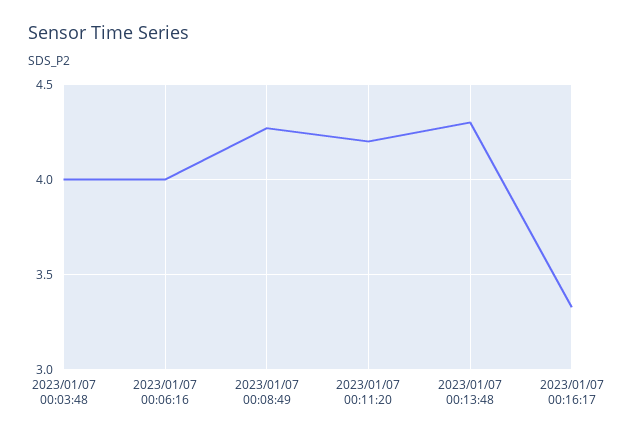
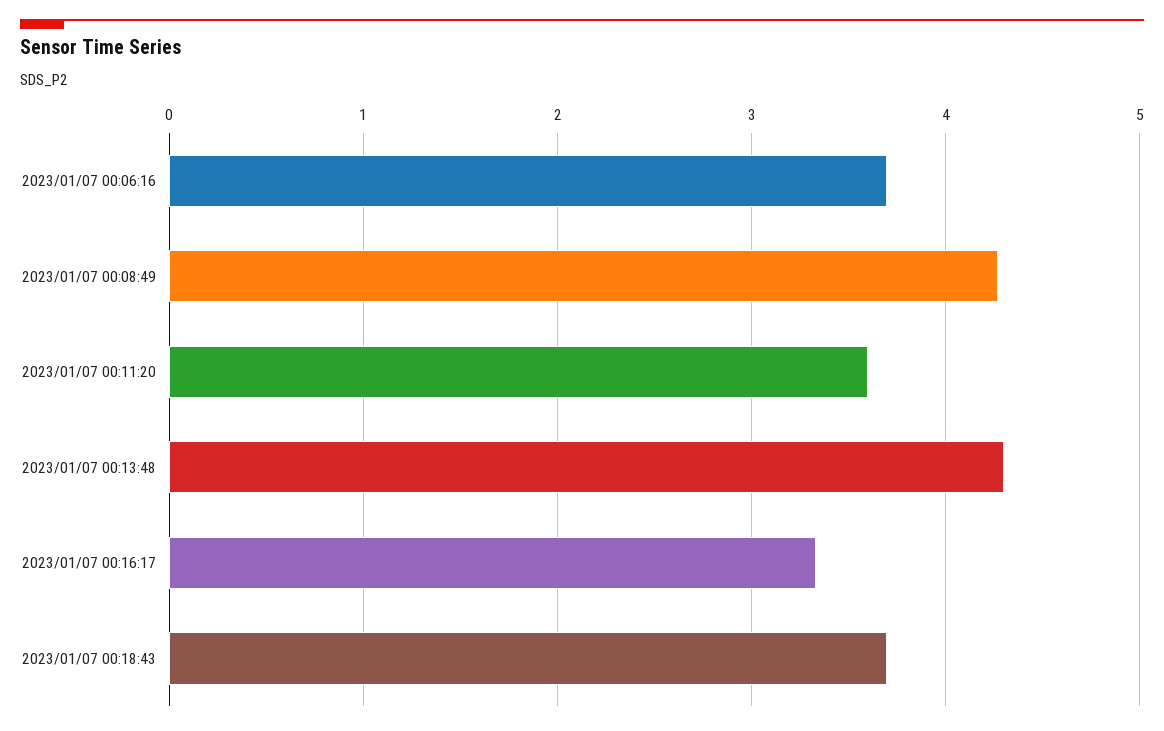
2023/01/07 00:03:48: 4 -> none
2023/01/07 00:06:16: 4 -> 3.7
2023/01/07 00:11:20: 4.2 -> 3.6
2023/01/07 00:18:43: none -> 3.7

